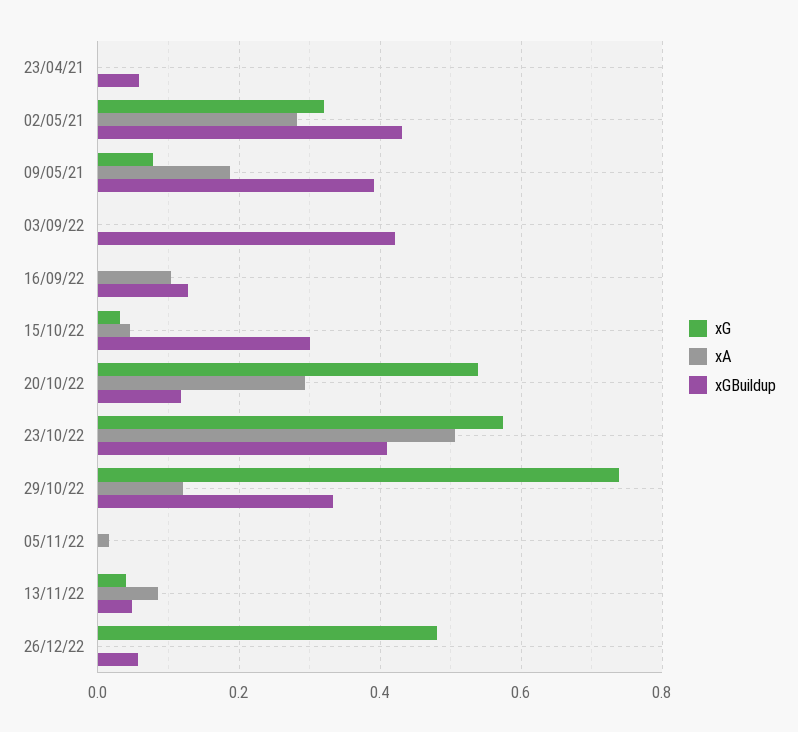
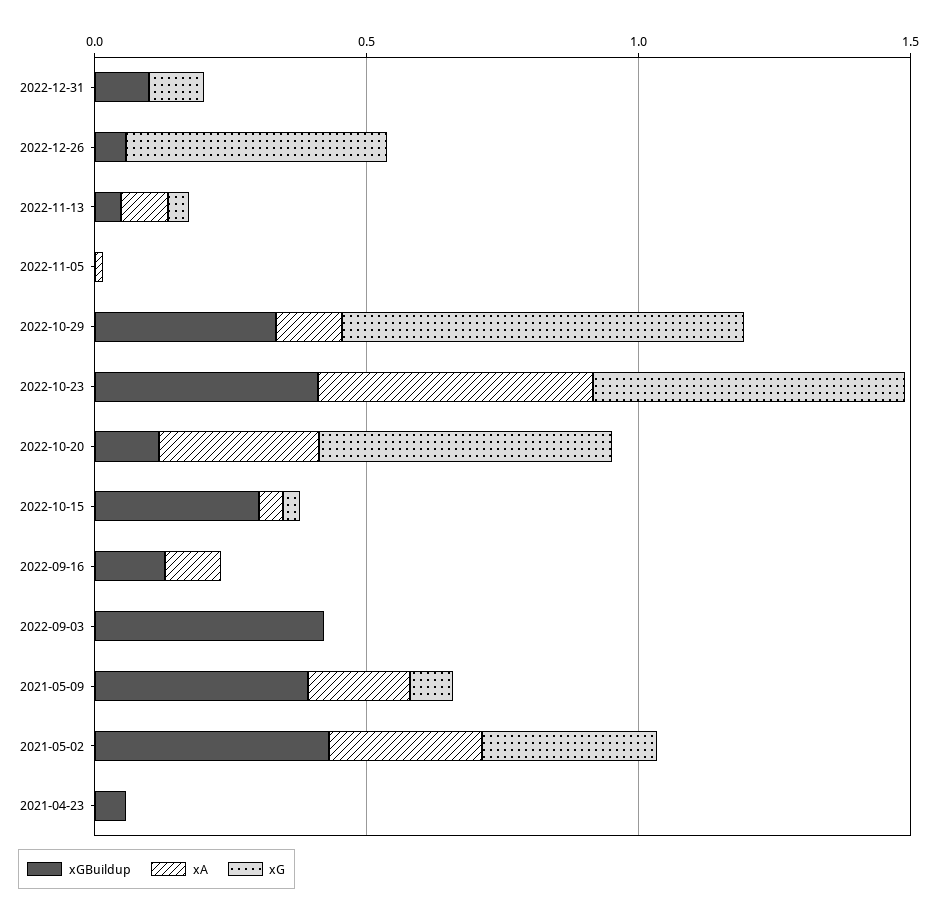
xGBuildup, 2022-12-31: none -> 0.1
xA, 2022-12-31: none -> 0
xG, 2022-12-31: none -> 0.1

